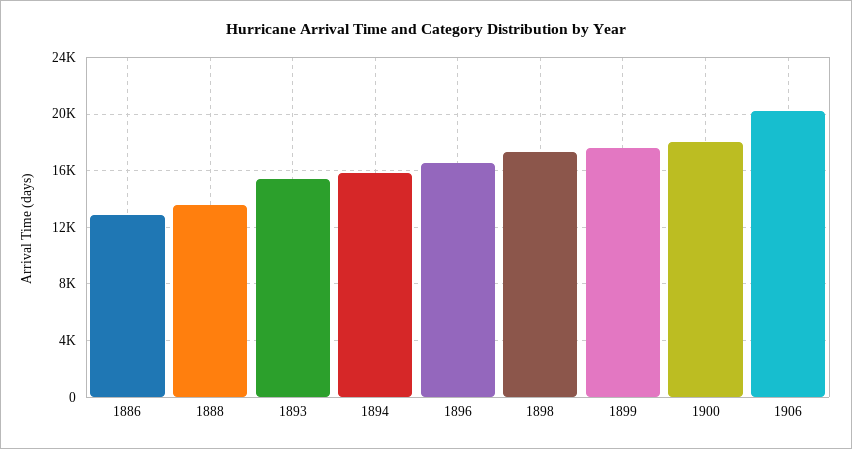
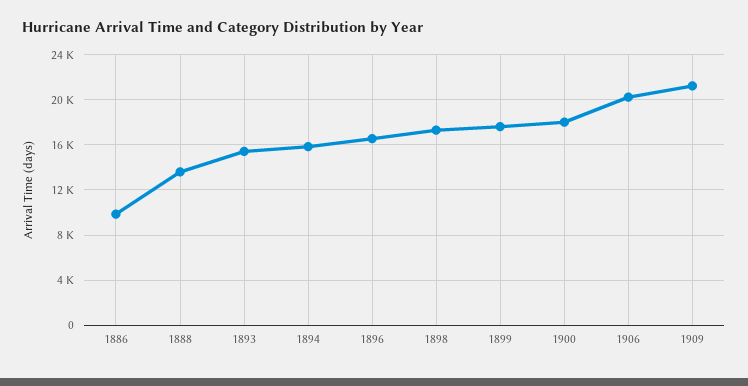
1886: 13000 -> 10000
1909: none -> 21000

